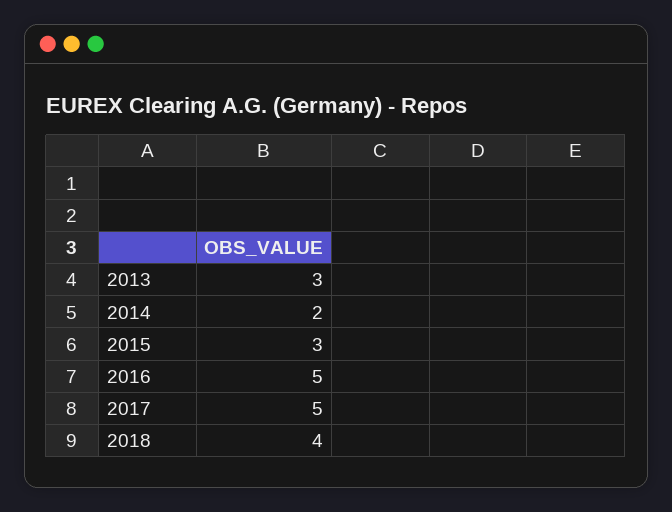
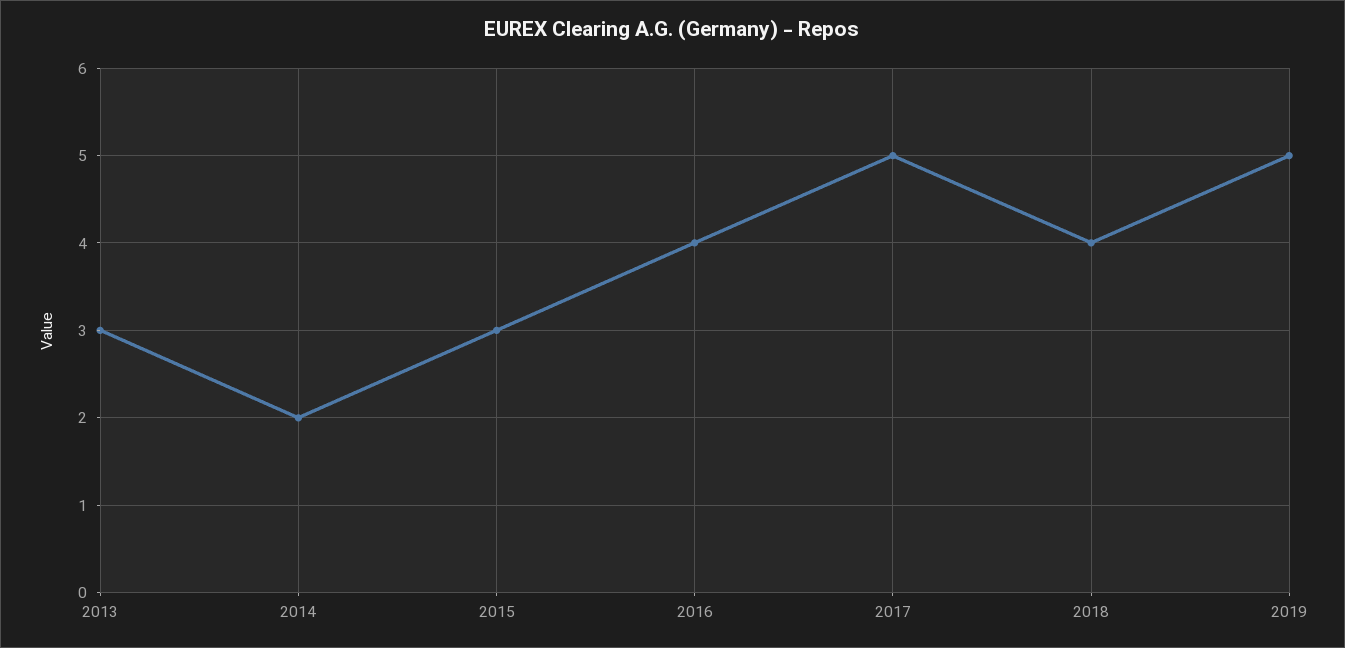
2016: 5 -> 4
2019: none -> 5

